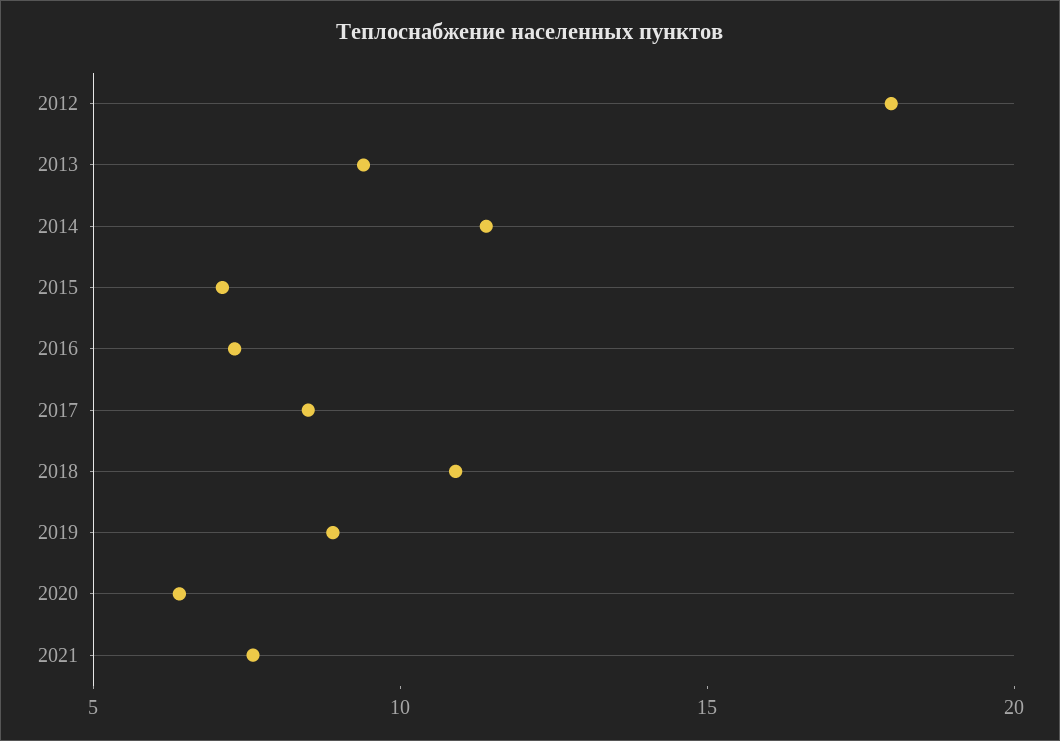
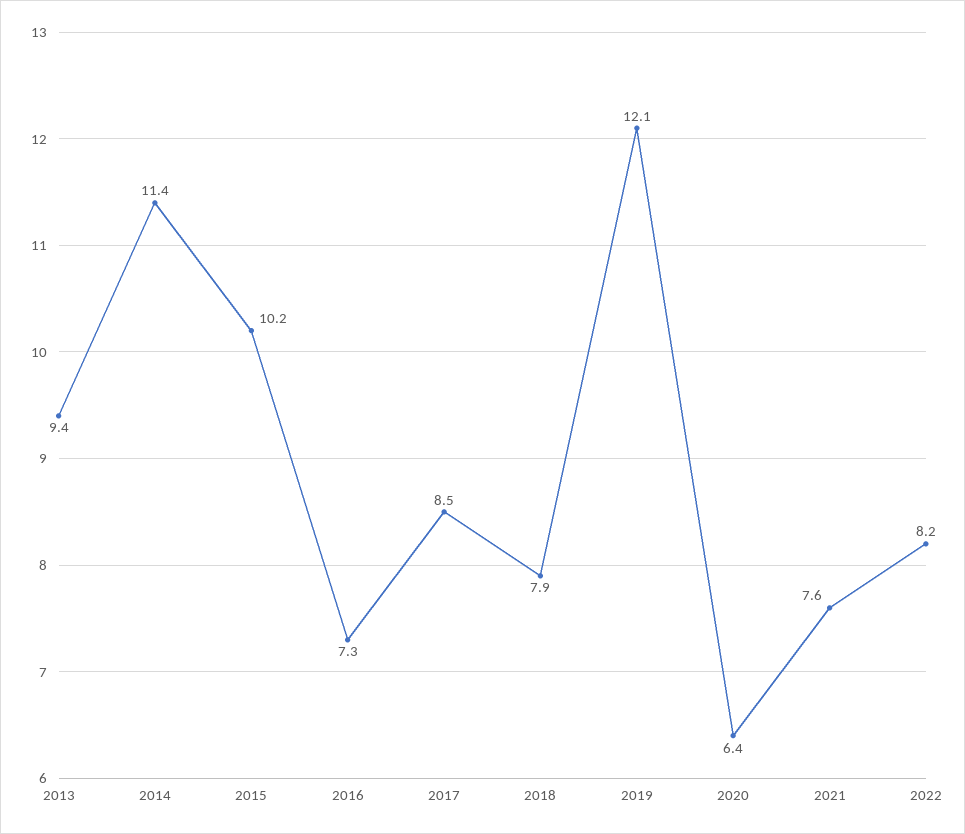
2012: 18 -> none
2015: 7 -> 10.2
2018: 11 -> 7.9
2019: 9 -> 12.1
2022: none -> 8.2

